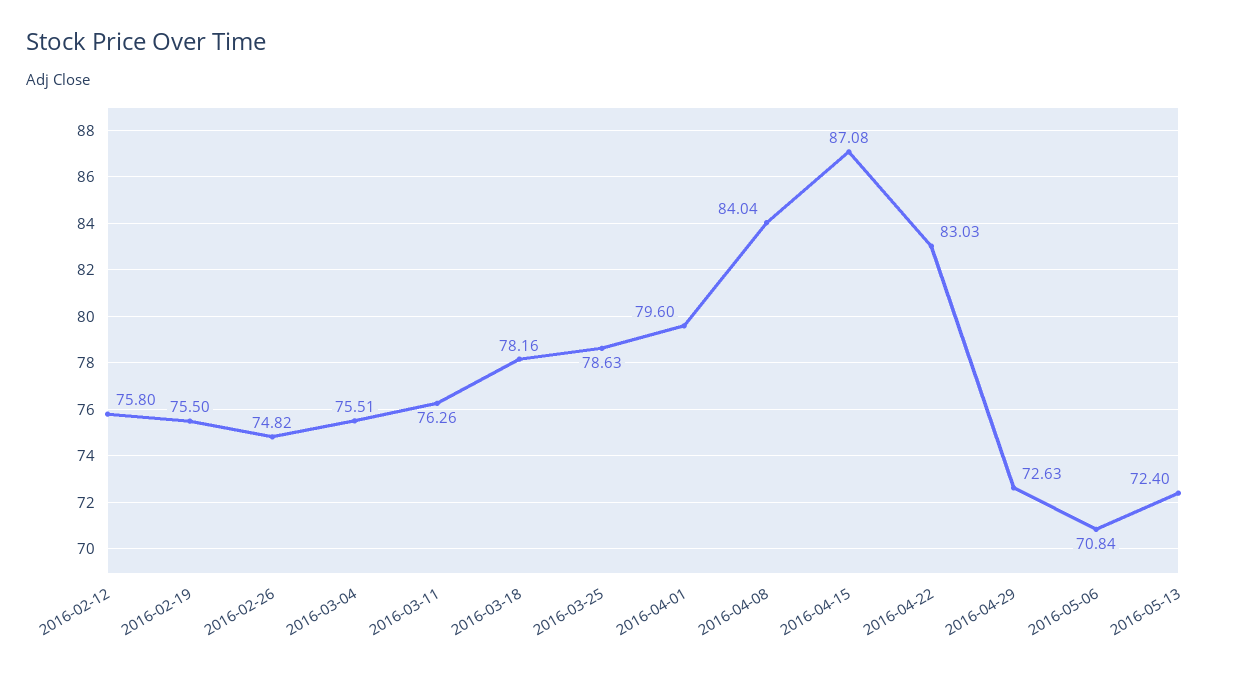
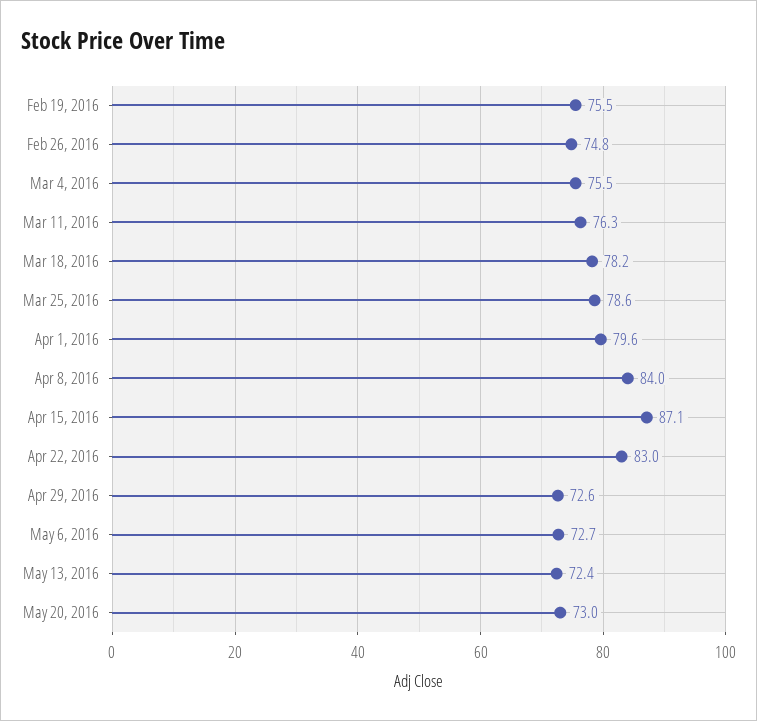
2016-02-12: 75.8 -> none
2016-05-06: 70.84 -> 72.7
May 20, 2016: none -> 73

